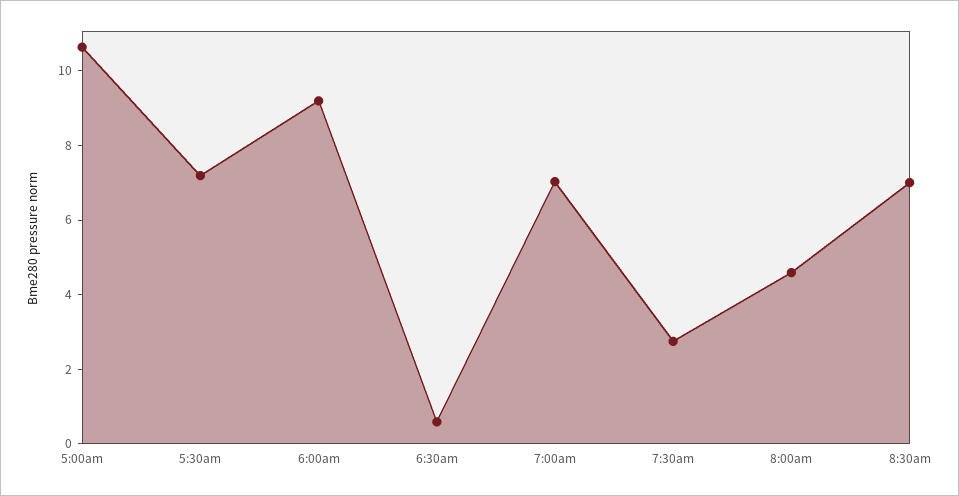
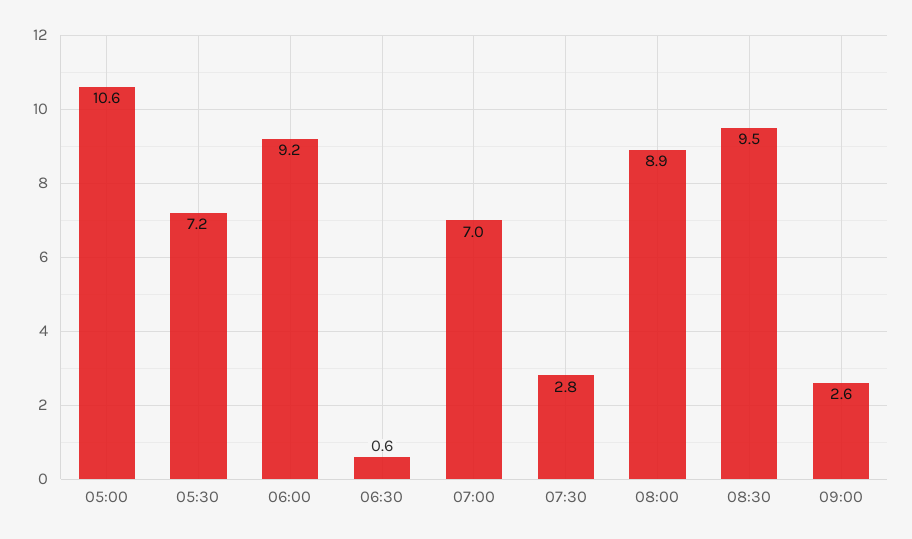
8:00am: 4.5 -> 8.9
8:30am: 7 -> 9.5
09:00: none -> 2.6

